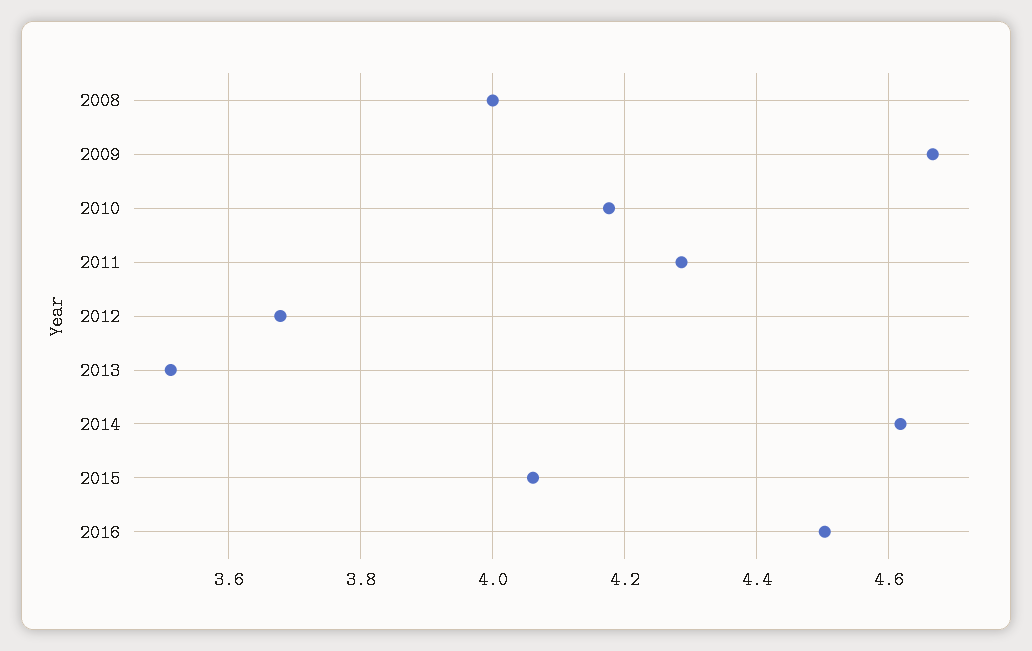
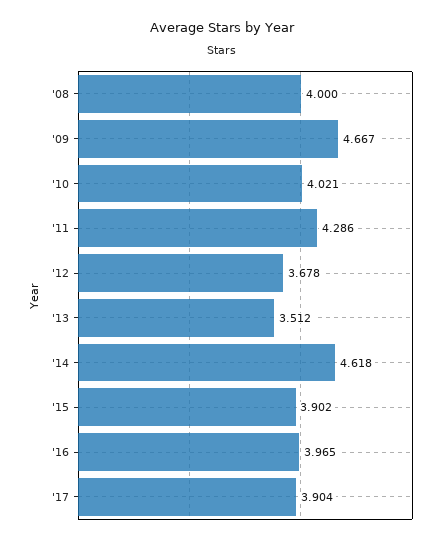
2010: 4.18 -> 4.021
2015: 4.06 -> 3.902
2016: 4.5 -> 3.965
'17: none -> 3.904

